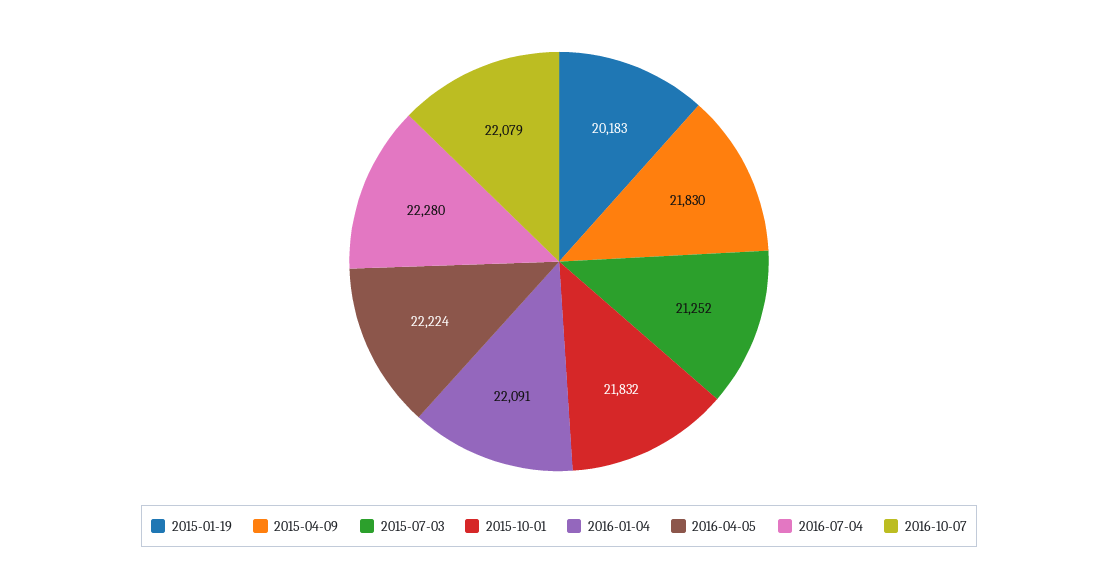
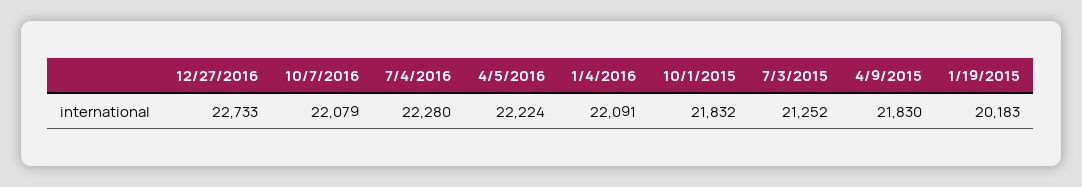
12/27/2016: none -> 22733

